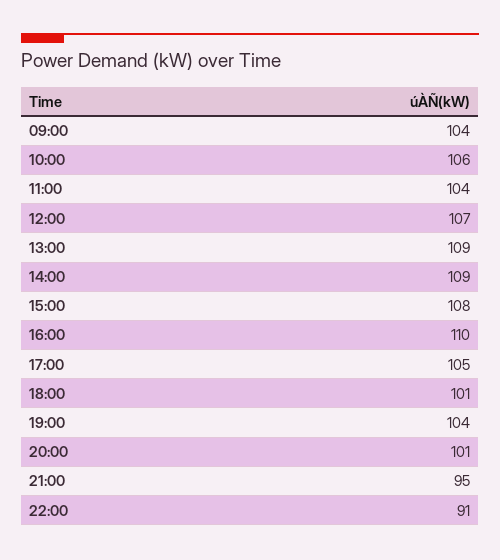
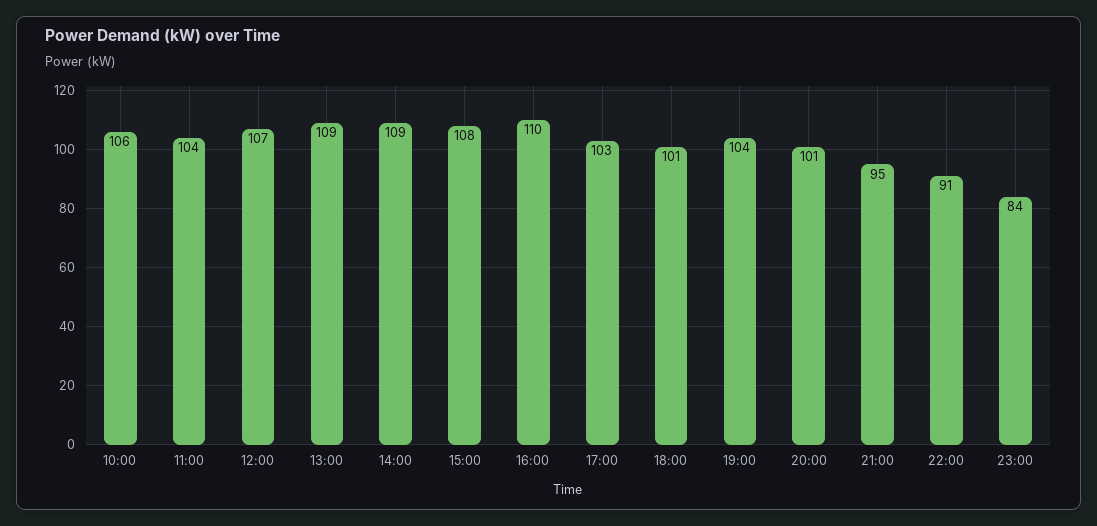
09:00: 104 -> none
17:00: 105 -> 103
23:00: none -> 84

